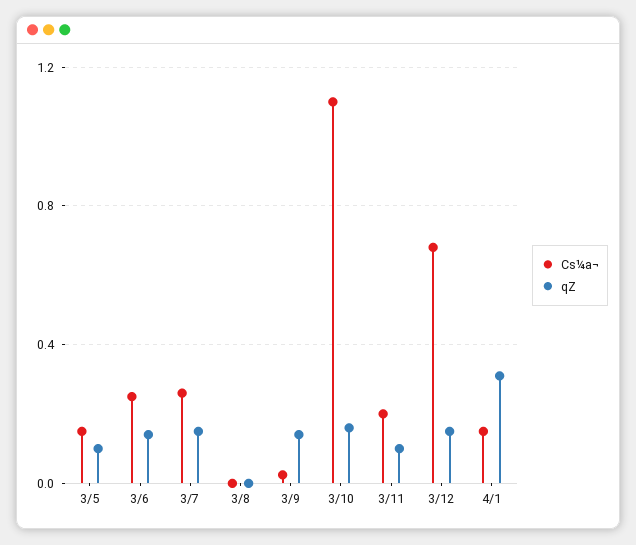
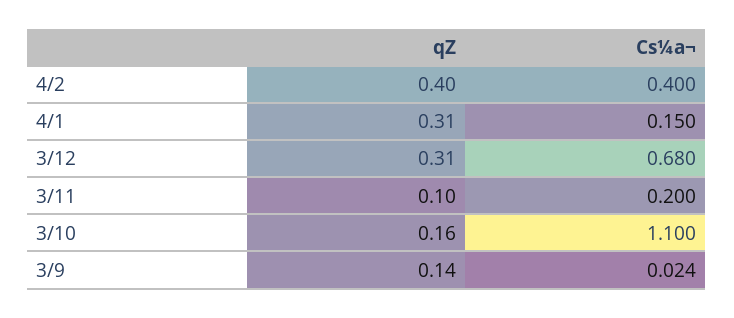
Cs¼a¬, 3/5: 0.15 -> none
qZ, 3/5: 0.1 -> none
Cs¼a¬, 3/6: 0.25 -> none
qZ, 3/6: 0.15 -> none
Cs¼a¬, 3/7: 0.25 -> none
qZ, 3/7: 0.15 -> none
Cs¼a¬, 3/8: 0 -> none
qZ, 3/8: 0 -> none
qZ, 3/12: 0.15 -> 0.31
qZ, 4/2: none -> 0.4
Cs¼a¬, 4/2: none -> 0.4

